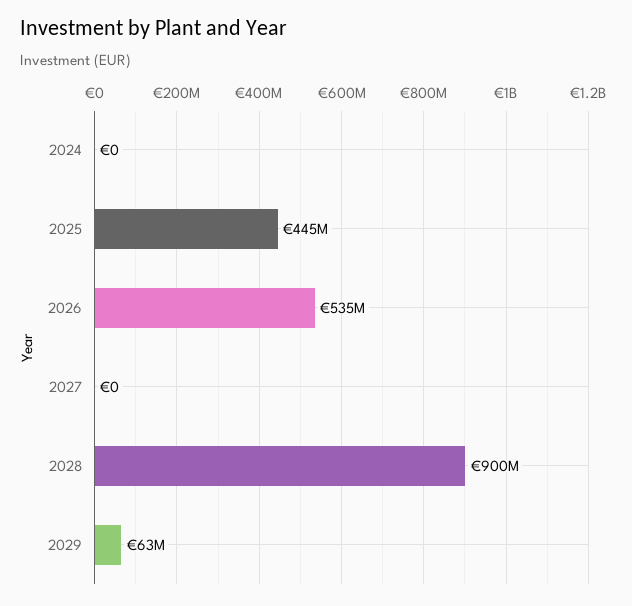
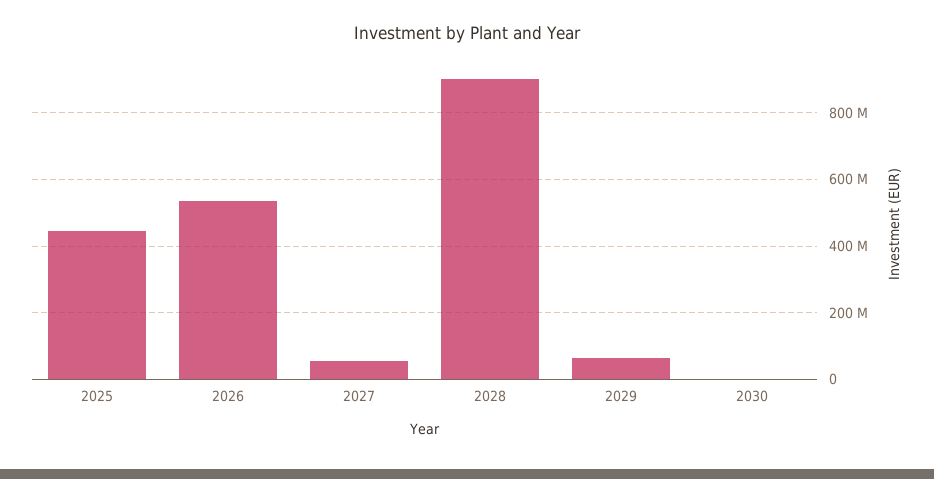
2024: 0 -> none
2027: 0 -> 60000000
2030: none -> 0

